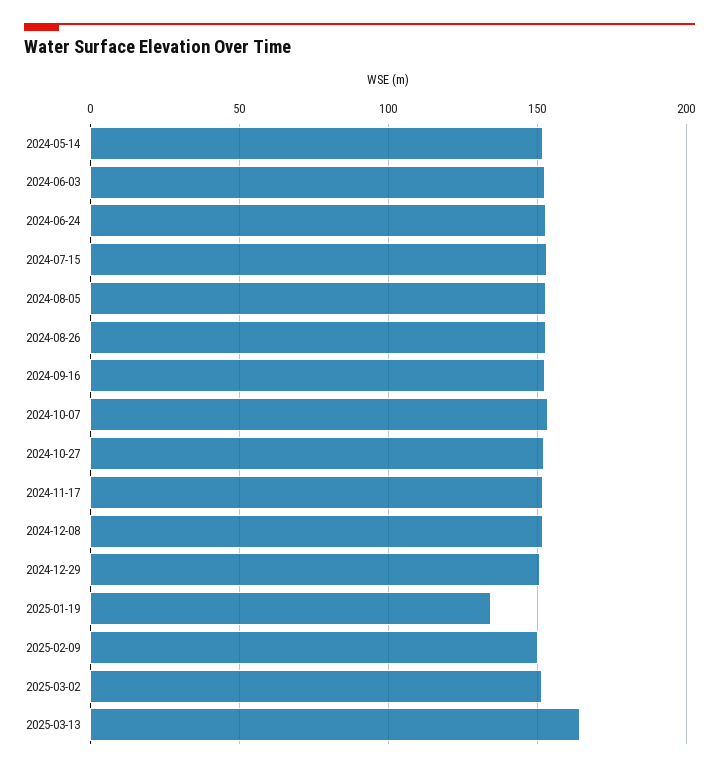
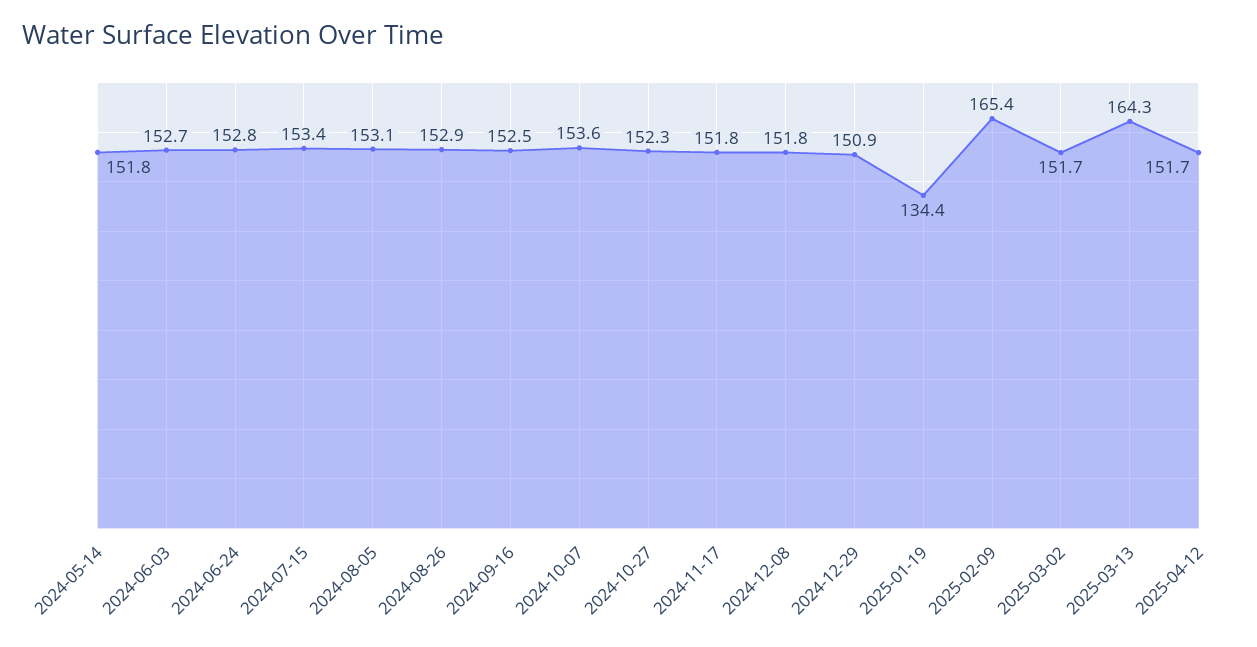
2025-02-09: 150 -> 165.4
2025-04-12: none -> 151.7

